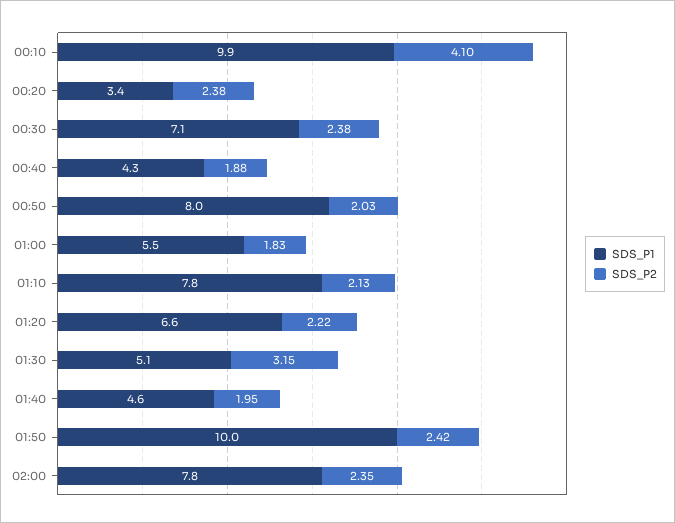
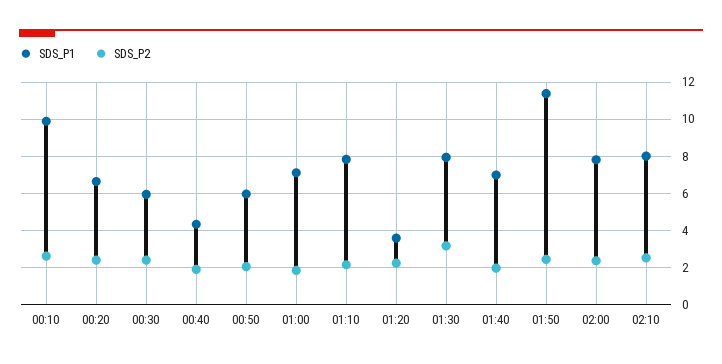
SDS_P2, 00:10: 4.1 -> 2.5
SDS_P1, 00:20: 3.4 -> 6.5
SDS_P1, 00:30: 7.1 -> 6
SDS_P1, 00:50: 8 -> 6
SDS_P1, 01:00: 5.5 -> 7
SDS_P1, 01:20: 6.6 -> 3.5
SDS_P1, 01:30: 5.1 -> 8
SDS_P1, 01:40: 4.6 -> 7
SDS_P1, 01:50: 10 -> 11.5
SDS_P1, 02:10: none -> 8
SDS_P2, 02:10: none -> 2.5

